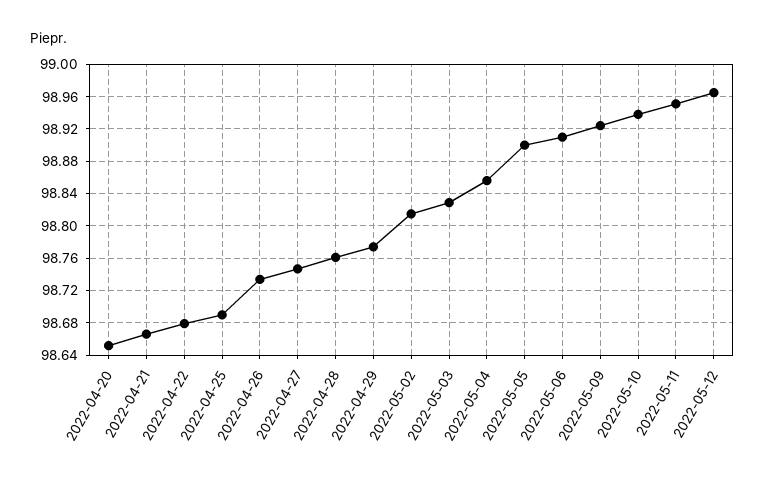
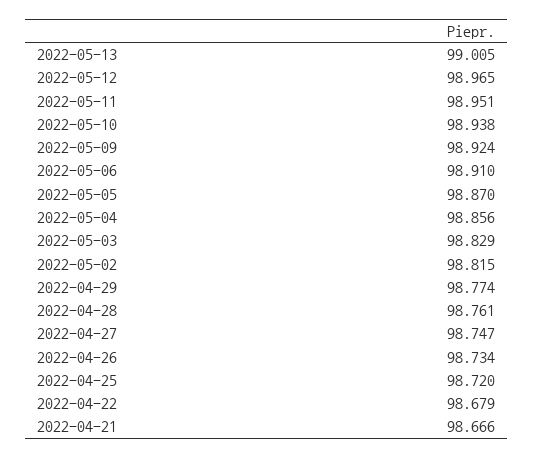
2022-04-20: 98.65 -> none
2022-04-25: 98.69 -> 98.72
2022-05-05: 98.9 -> 98.87
2022-05-13: none -> 99.005

